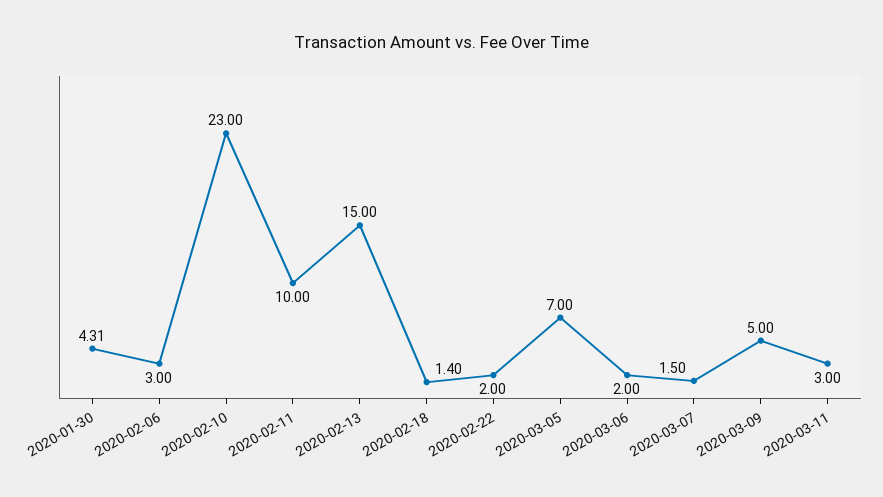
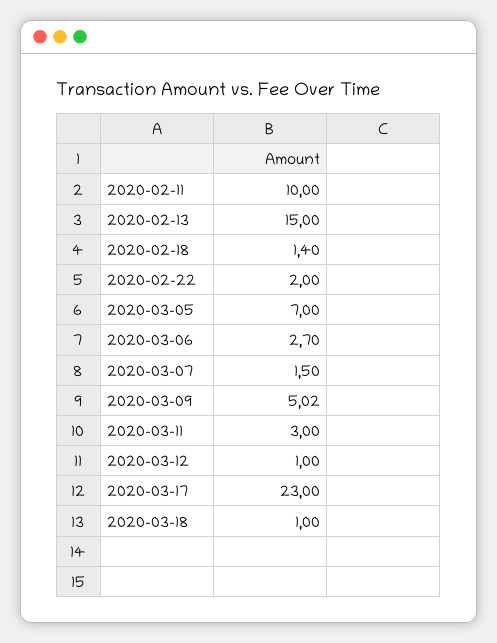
2020-01-30: 4.31 -> none
2020-02-06: 3 -> none
2020-02-10: 23 -> none
2020-03-06: 2 -> 2.7
2020-03-09: 5 -> 5.02
2020-03-12: none -> 1
2020-03-17: none -> 23
2020-03-18: none -> 1

